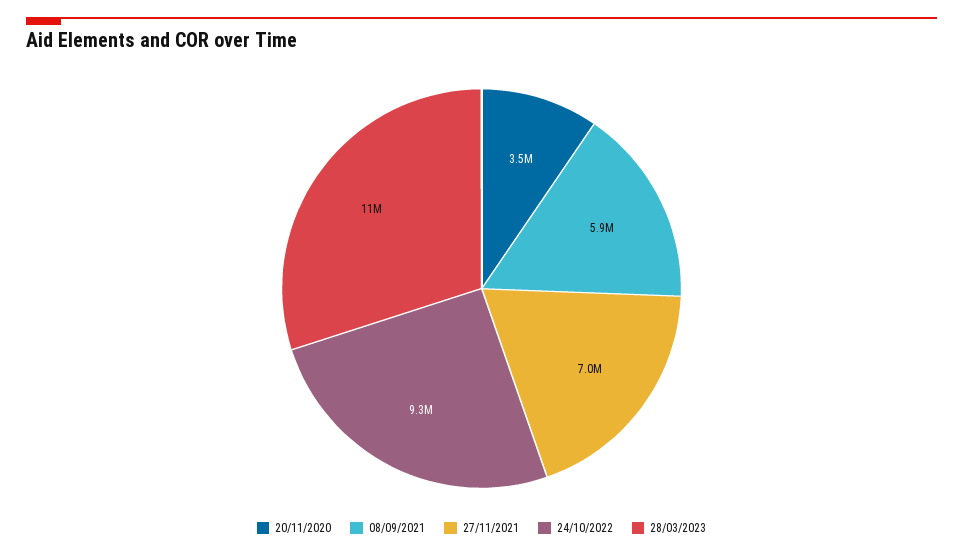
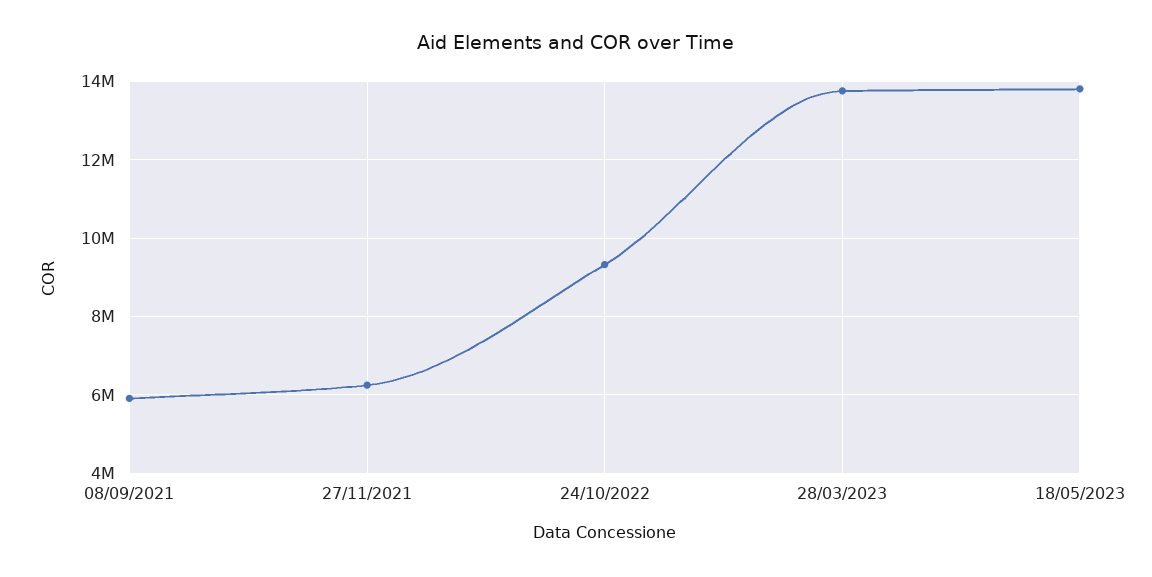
20/11/2020: 3500000 -> none
27/11/2021: 7000000 -> 6200000
28/03/2023: 11000000 -> 13800000
18/05/2023: none -> 13800000

